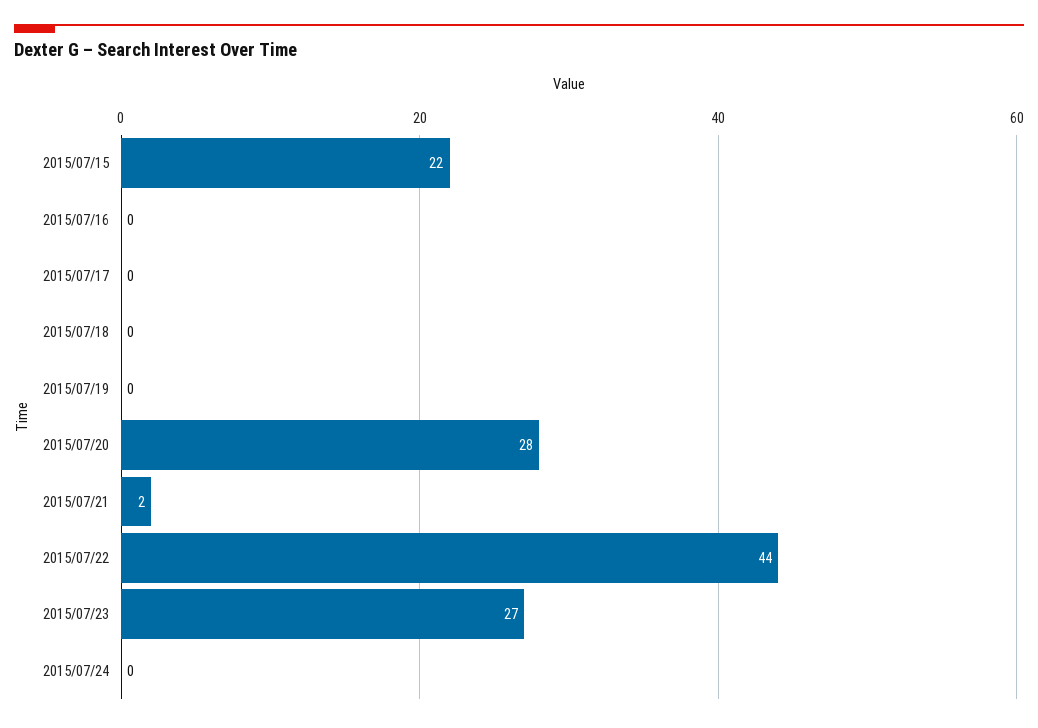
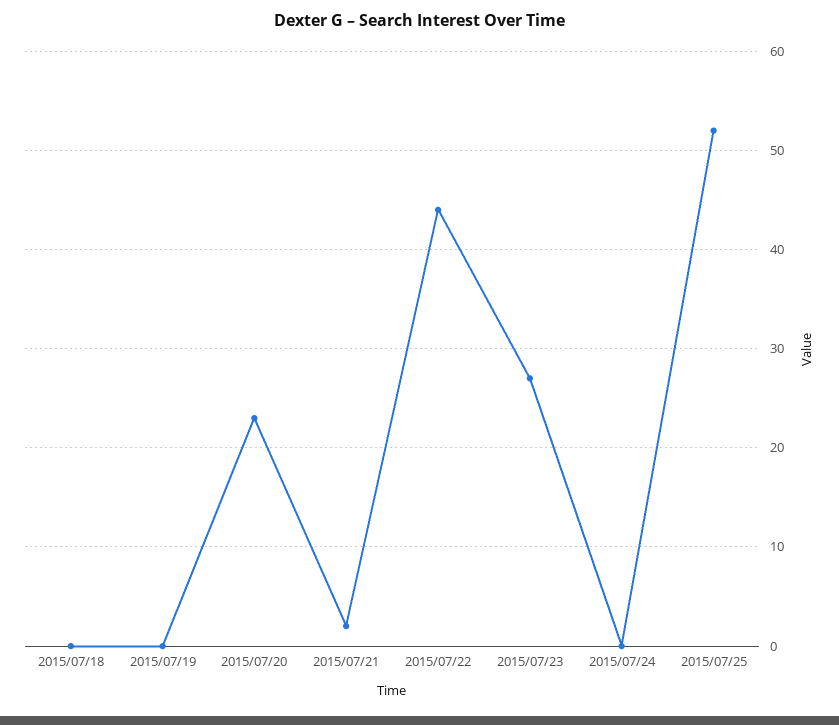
2015/07/15: 22 -> none
2015/07/16: 0 -> none
2015/07/17: 0 -> none
2015/07/20: 28 -> 23
2015/07/25: none -> 52

